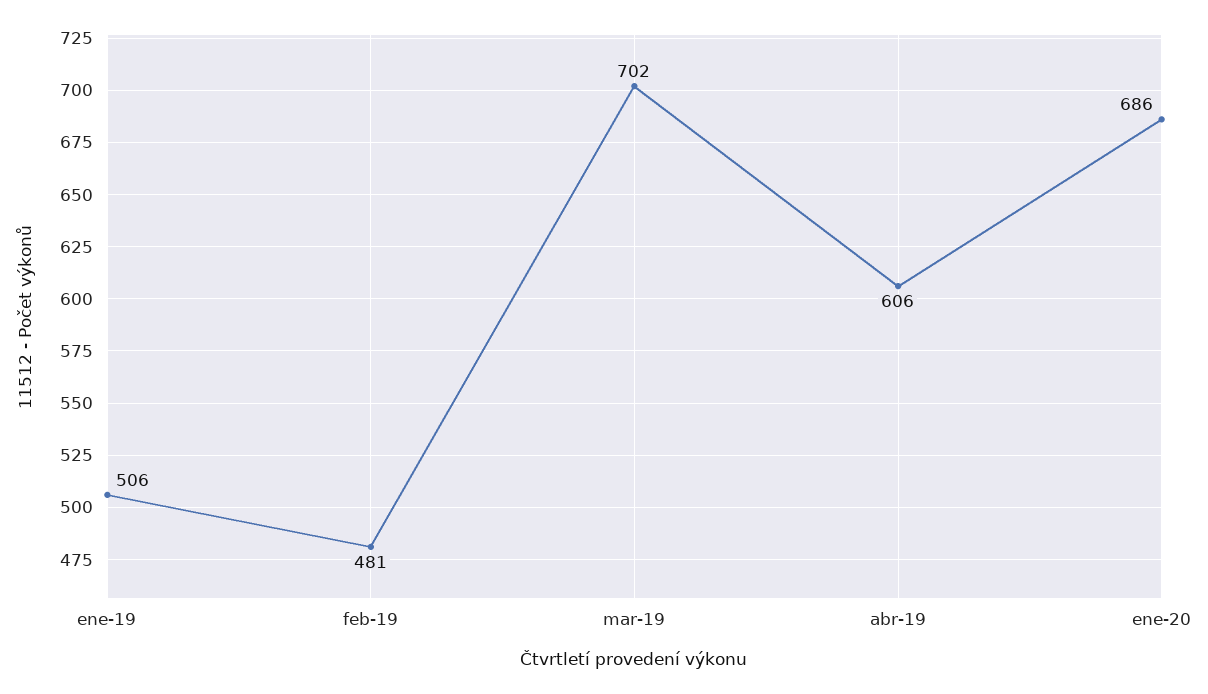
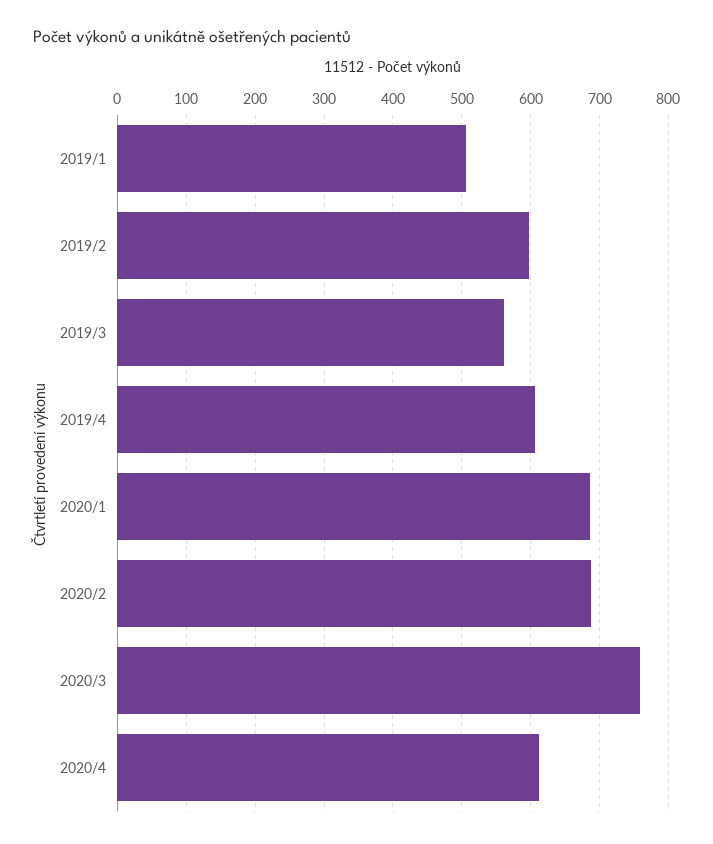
feb-19: 481 -> 600
mar-19: 702 -> 560
2020/2: none -> 690
2020/3: none -> 760
2020/4: none -> 610

